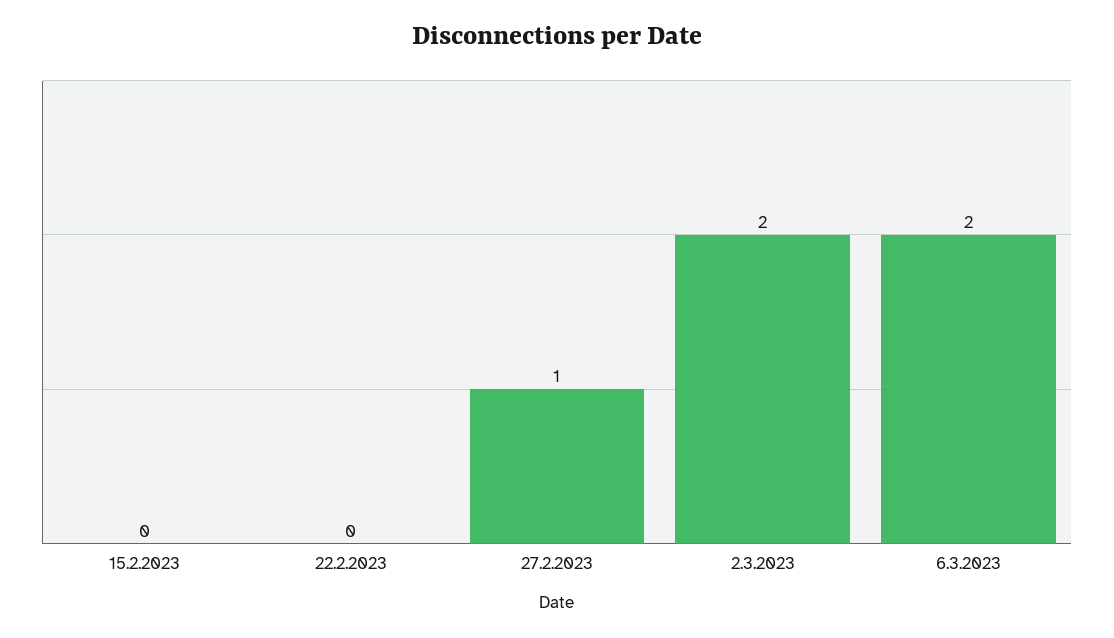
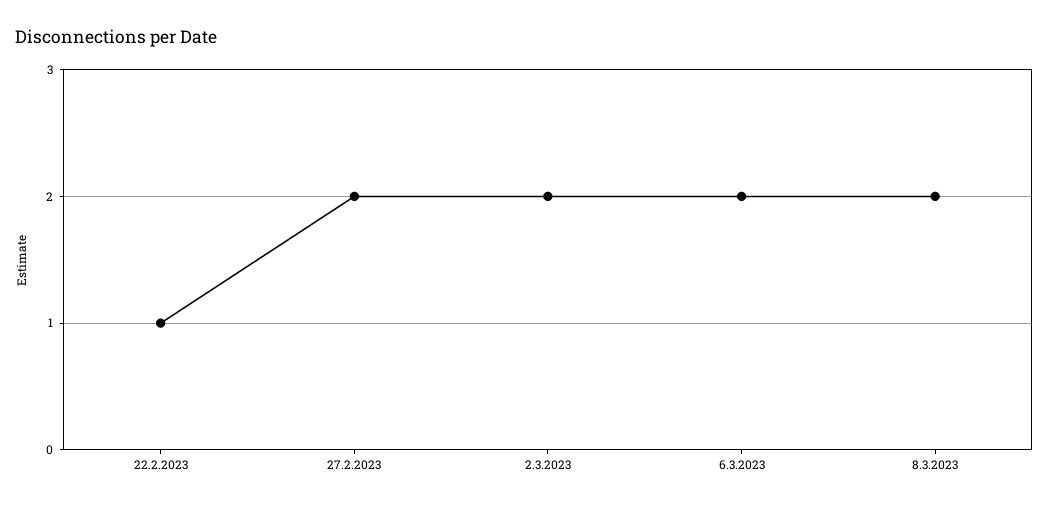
15.2.2023: 0 -> none
22.2.2023: 0 -> 1
27.2.2023: 1 -> 2
8.3.2023: none -> 2

